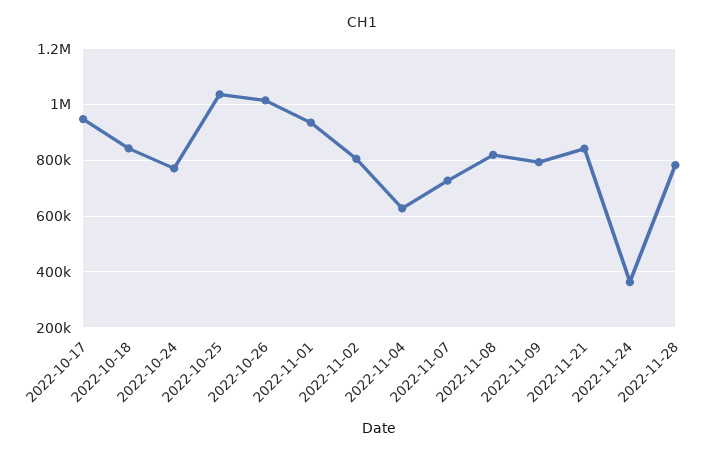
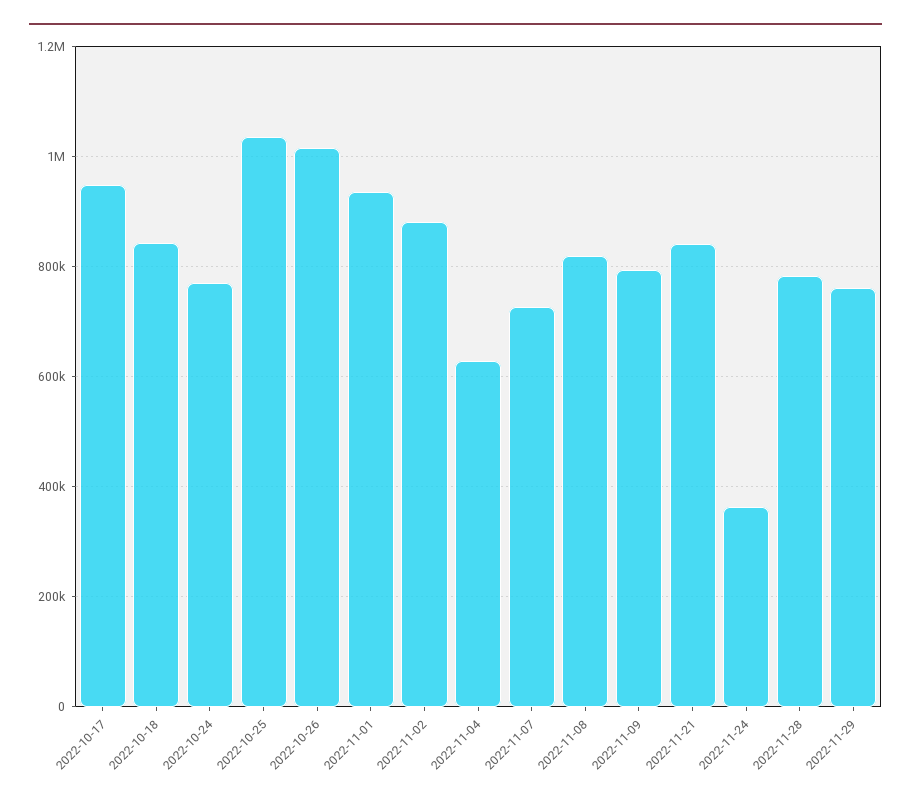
2022-11-02: 800000 -> 880000
2022-11-29: none -> 760000

